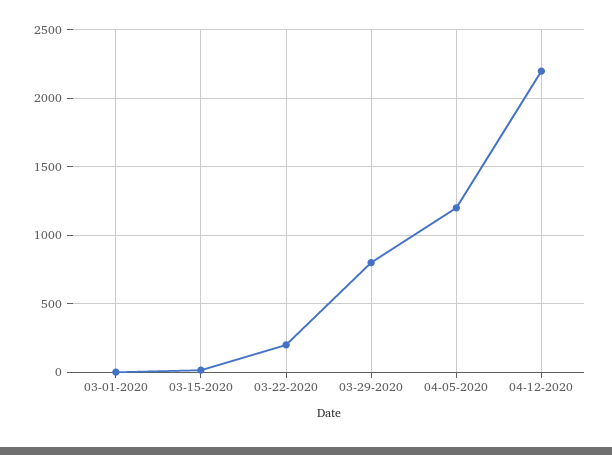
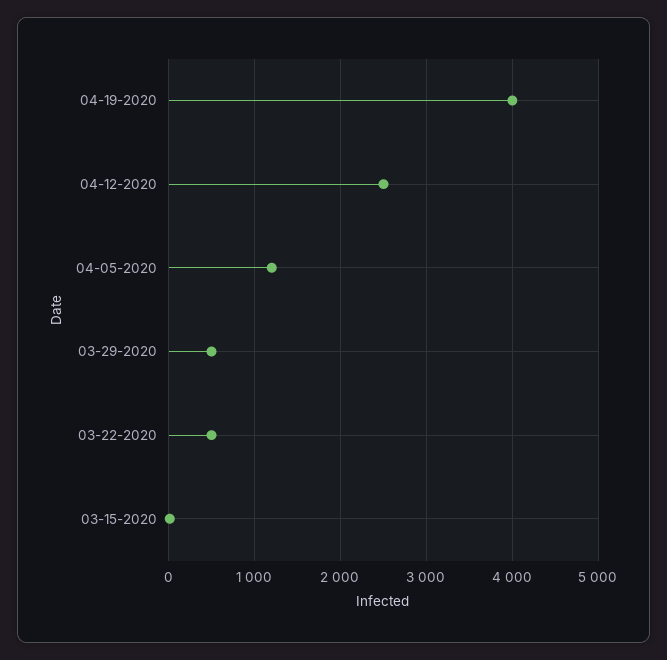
03-01-2020: 0 -> none
03-22-2020: 200 -> 500
03-29-2020: 800 -> 500
04-12-2020: 2200 -> 2500
04-19-2020: none -> 4000

